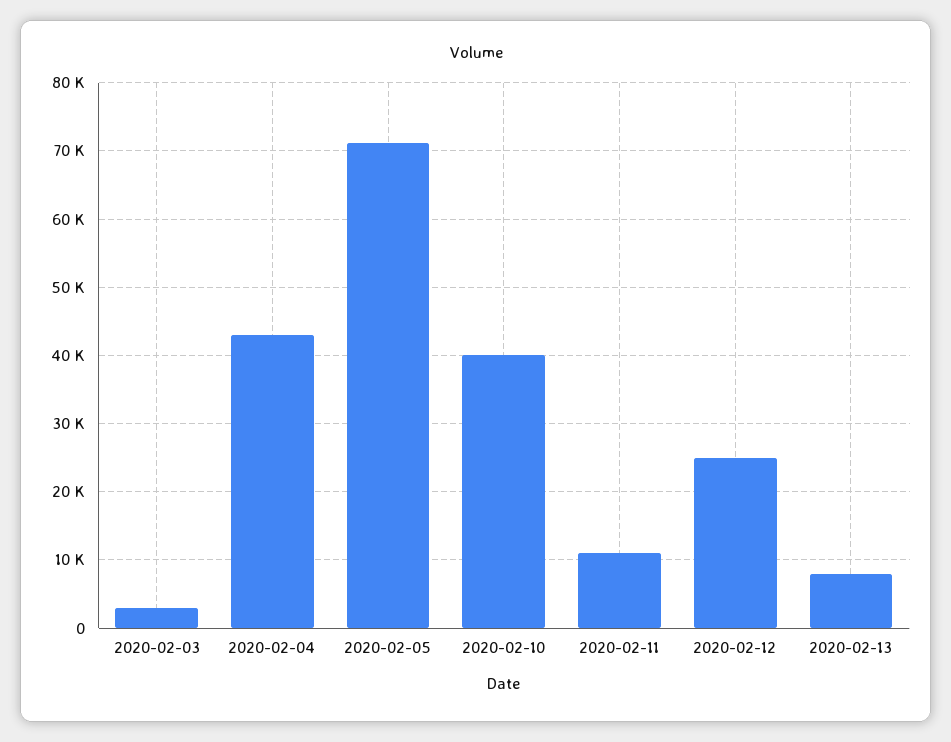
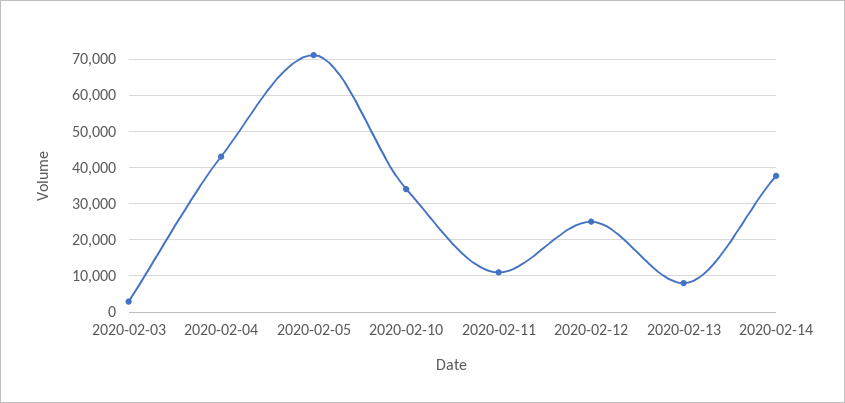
2020-02-10: 40000 -> 34000
2020-02-14: none -> 38000

